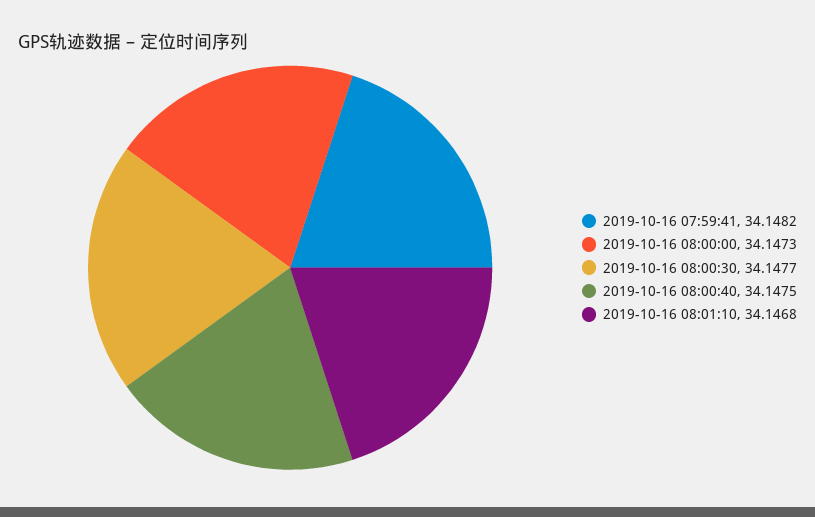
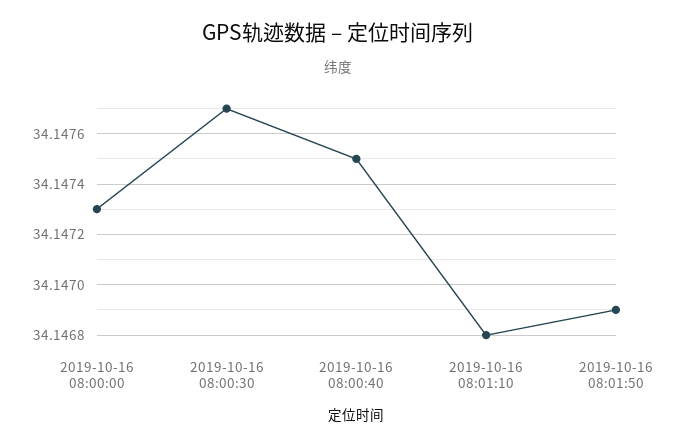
2019-10-16 07:59:41: 34.1482 -> none
2019-10-16 08:01:50: none -> 34.1469

